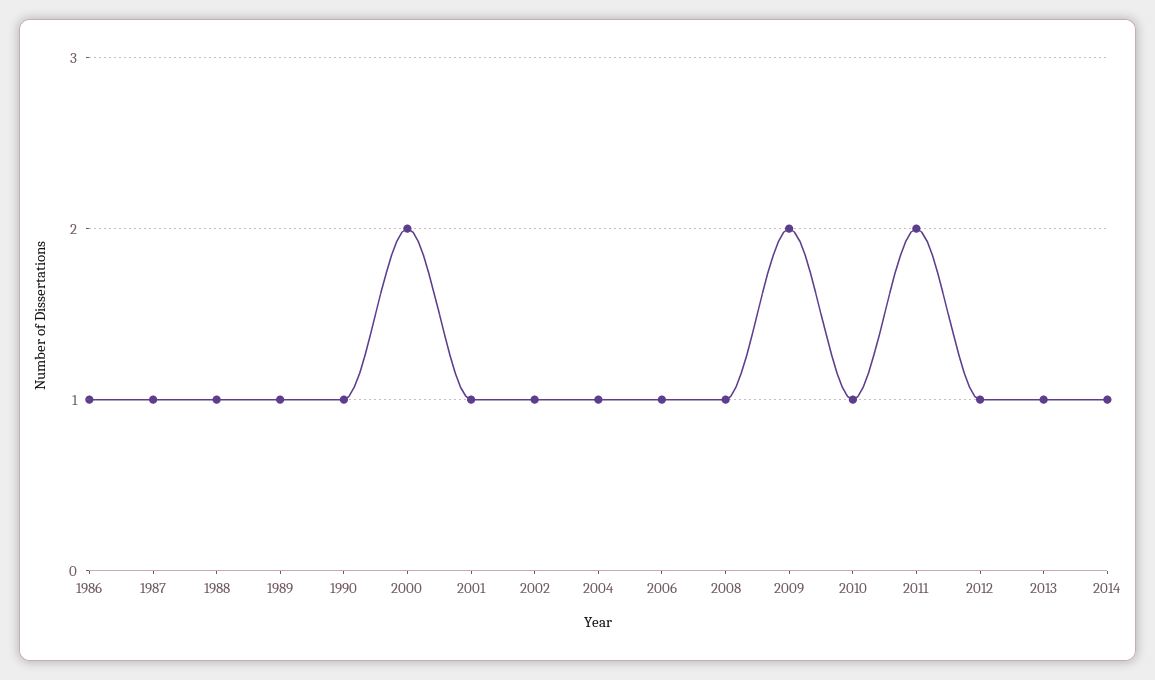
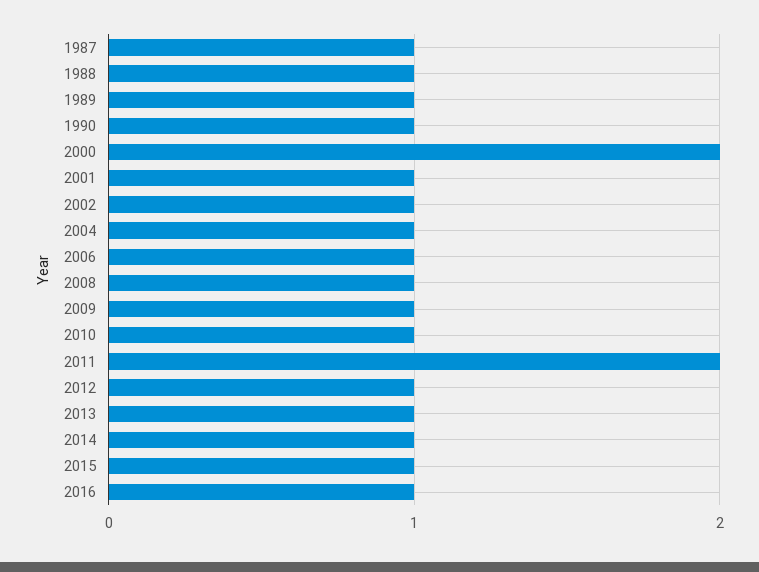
1986: 1 -> none
2009: 2 -> 1
2015: none -> 1
2016: none -> 1

